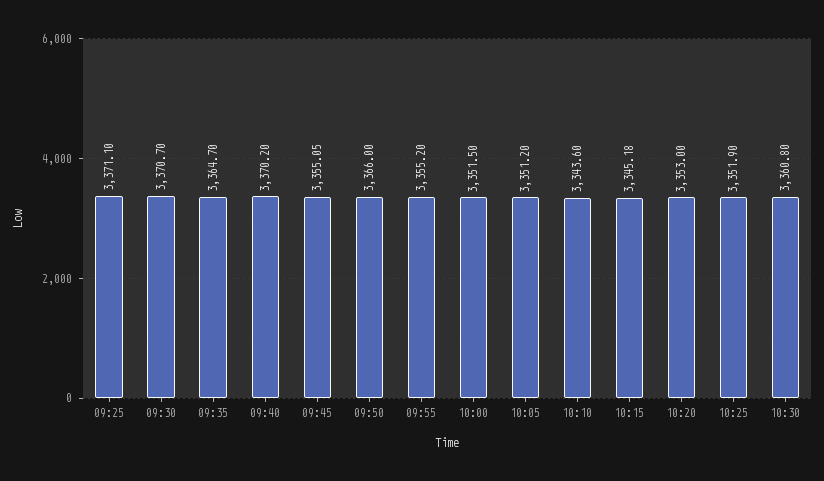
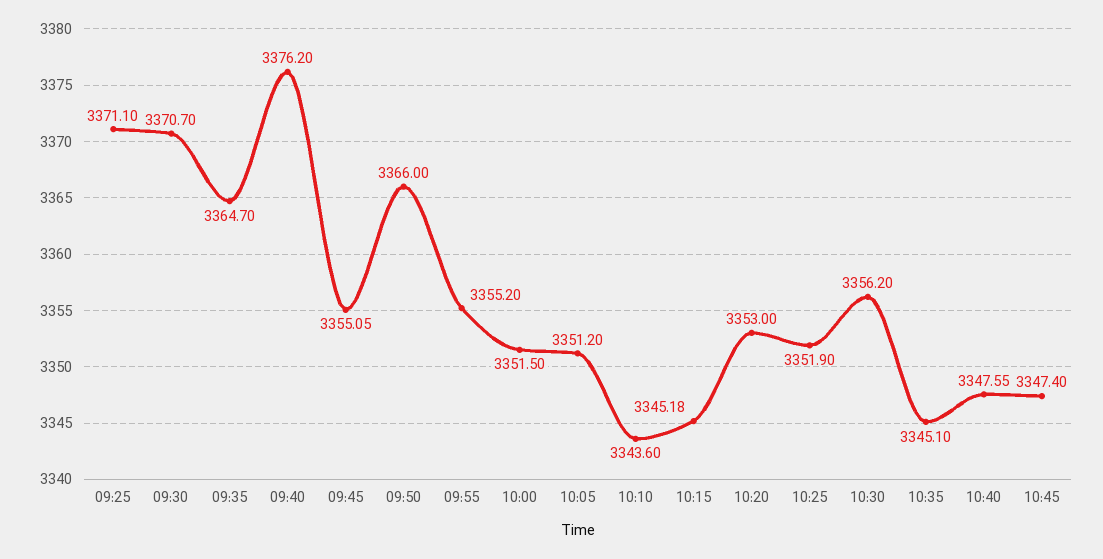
09:40: 3370.2 -> 3376.2
10:30: 3360.8 -> 3356.2
10:35: none -> 3345.1
10:40: none -> 3347.55
10:45: none -> 3347.4

